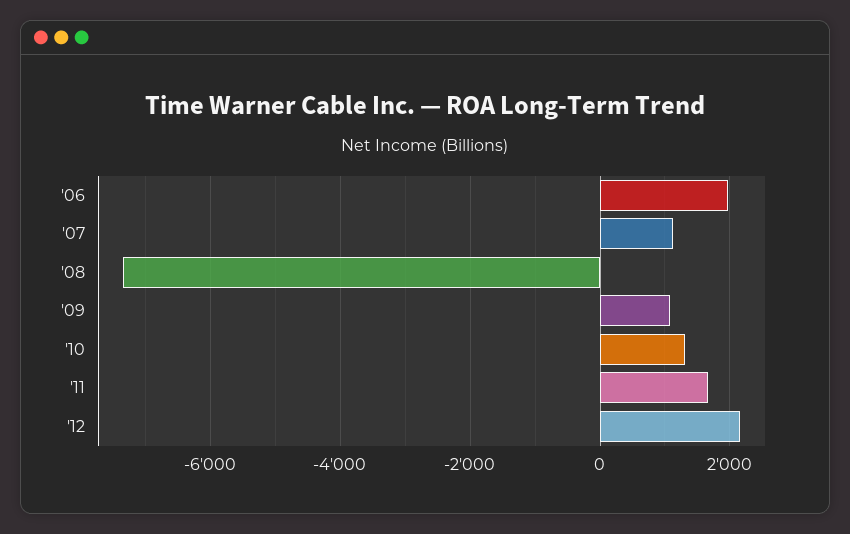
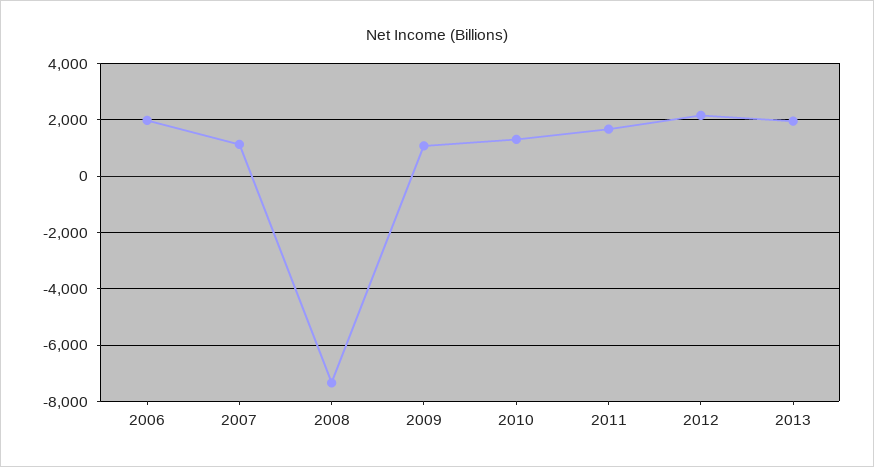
2013: none -> 2000

